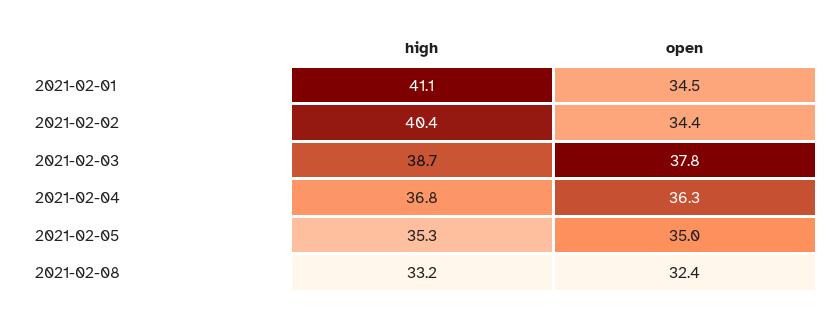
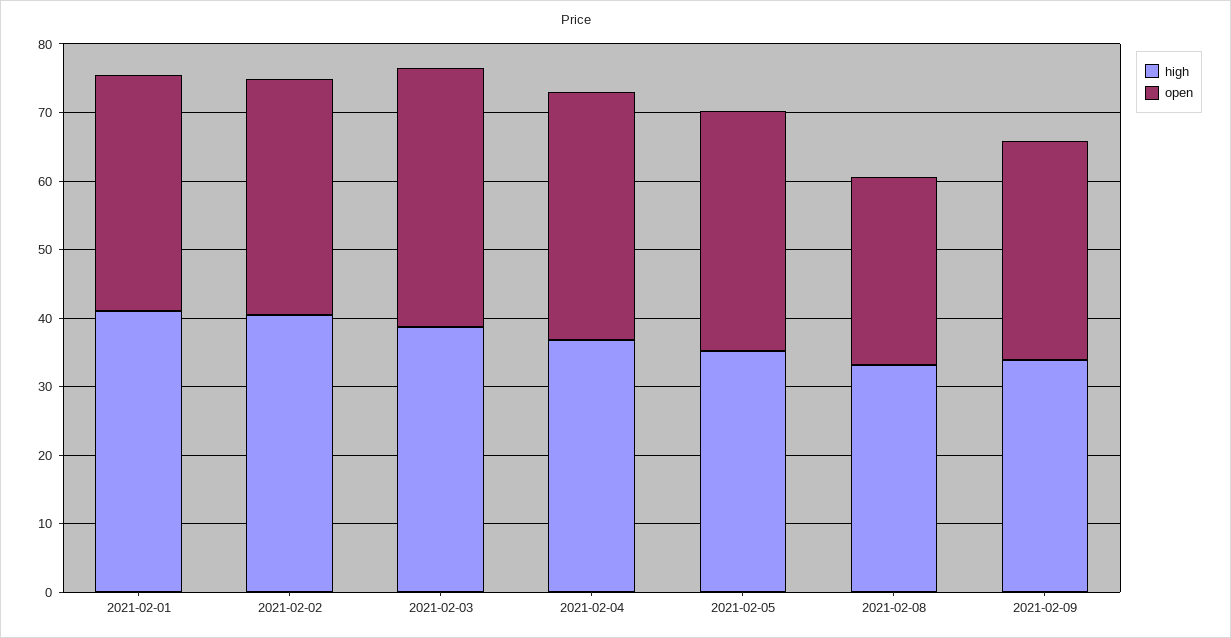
open, 2021-02-08: 32.4 -> 28
high, 2021-02-09: none -> 34
open, 2021-02-09: none -> 32

